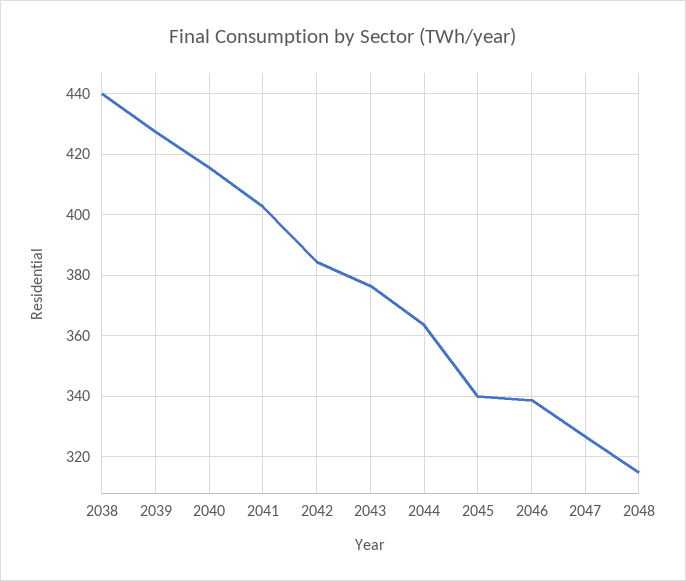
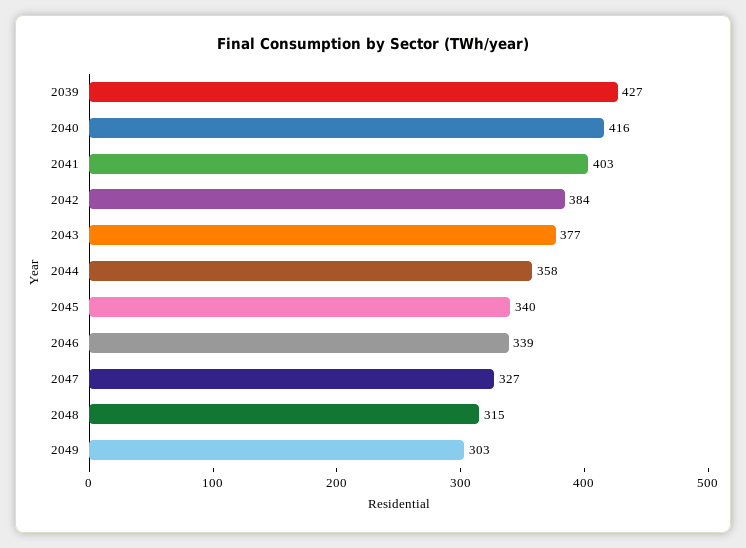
2038: 440 -> none
2044: 364 -> 358
2049: none -> 303

